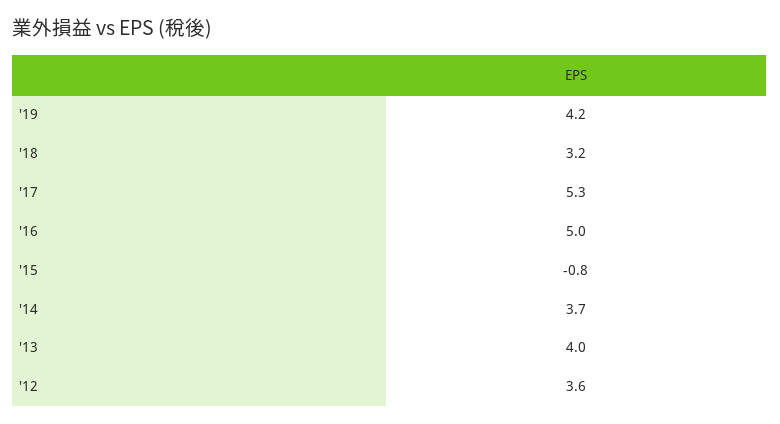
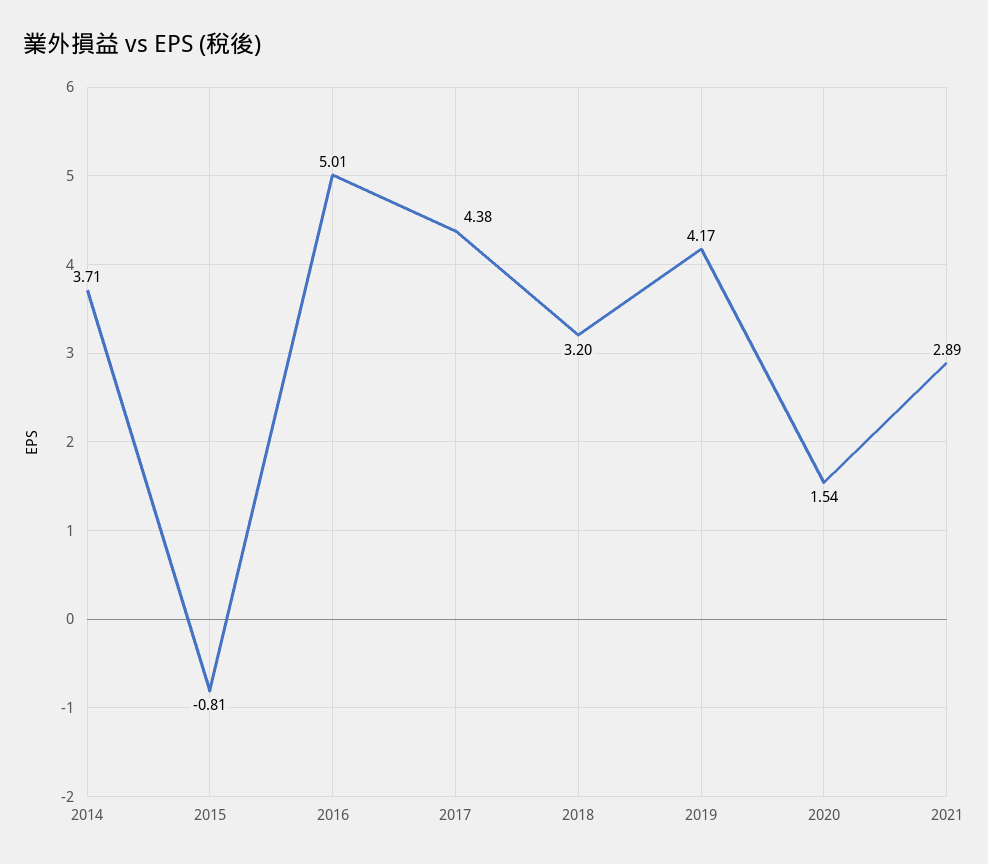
'17: 5.3 -> 4.38
'13: 4 -> none
'12: 3.6 -> none
2020: none -> 1.54
2021: none -> 2.89

